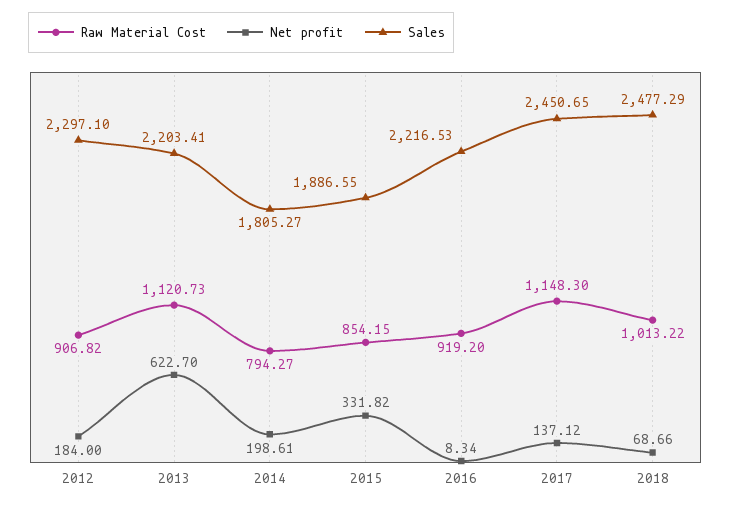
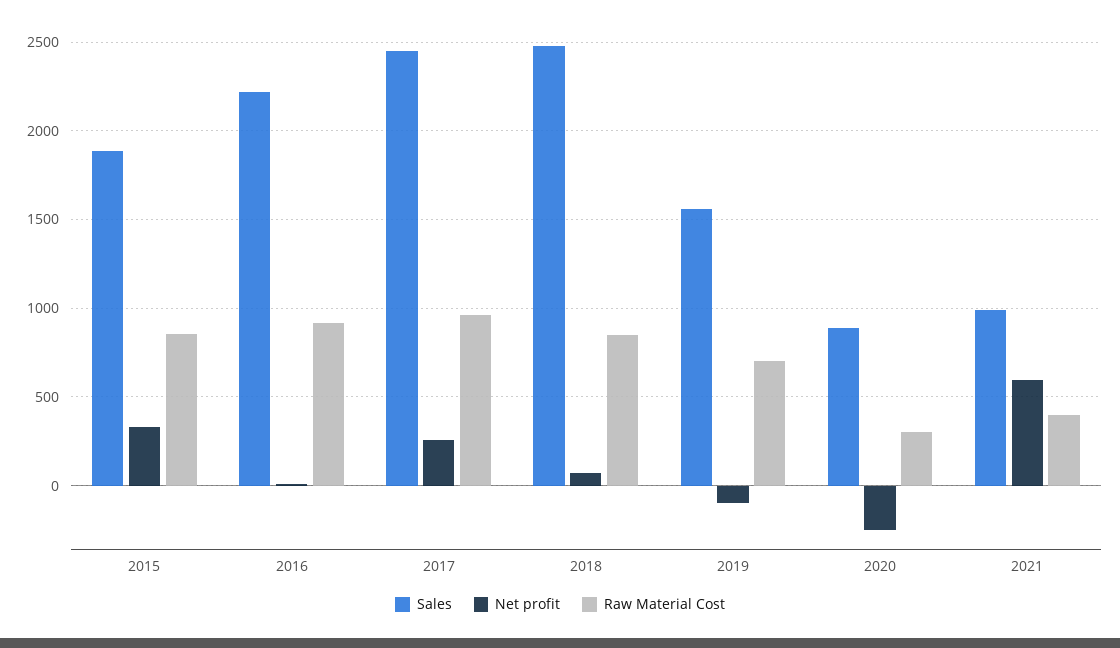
Raw Material Cost, 2012: 906.82 -> none
Net profit, 2012: 184 -> none
Sales, 2012: 2297.1 -> none
Raw Material Cost, 2013: 1120.73 -> none
Net profit, 2013: 622.7 -> none
Sales, 2013: 2203.41 -> none
Raw Material Cost, 2014: 794.27 -> none
Net profit, 2014: 198.61 -> none
Sales, 2014: 1805.27 -> none
Raw Material Cost, 2017: 1148.3 -> 950
Net profit, 2017: 137.12 -> 250
Raw Material Cost, 2018: 1013.22 -> 850
Sales, 2019: none -> 1550
Net profit, 2019: none -> -100
Raw Material Cost, 2019: none -> 700
Sales, 2020: none -> 900
Net profit, 2020: none -> -250
Raw Material Cost, 2020: none -> 300
Sales, 2021: none -> 1000
Net profit, 2021: none -> 600
Raw Material Cost, 2021: none -> 400

